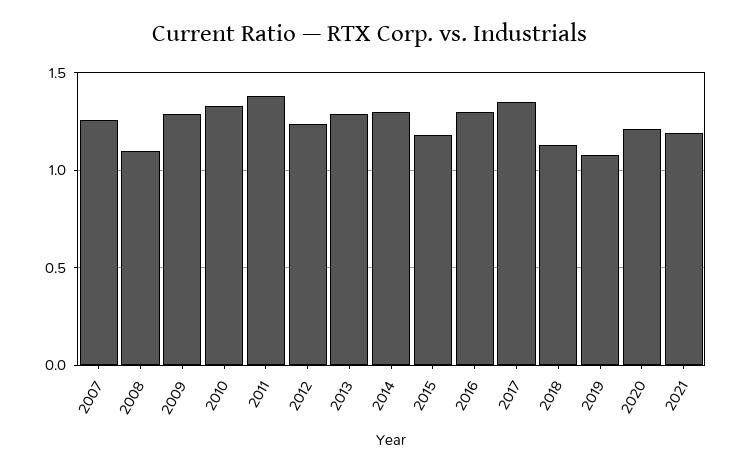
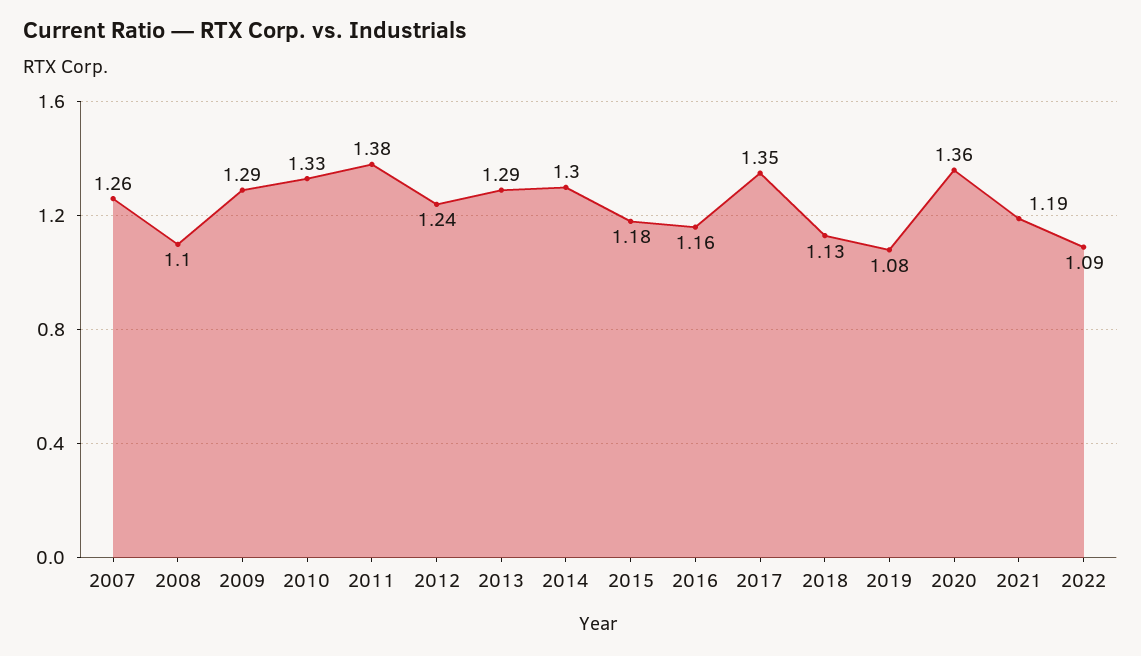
2016: 1.3 -> 1.16
2020: 1.2 -> 1.36
2022: none -> 1.09

